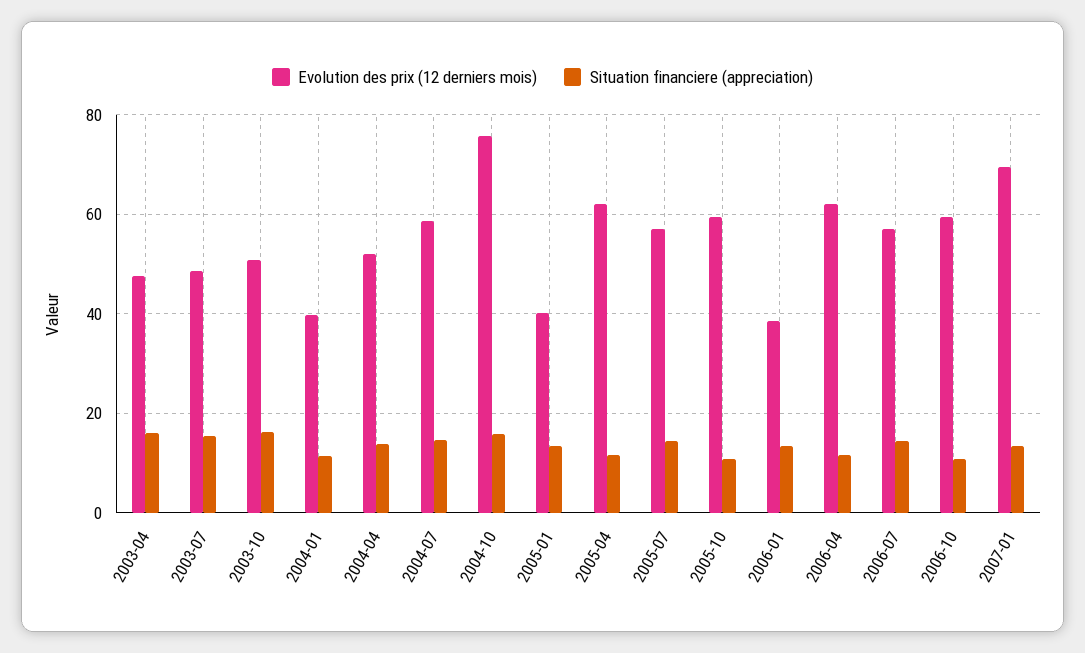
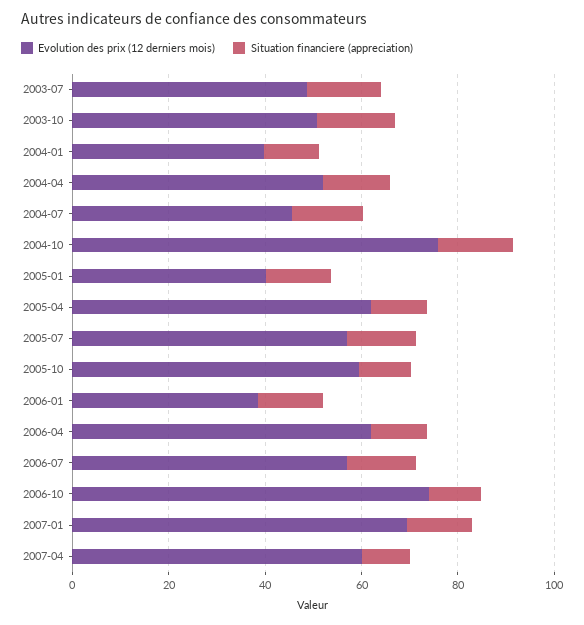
Evolution des prix (12 derniers mois), 2003-04: 48 -> none
Situation financiere (appreciation), 2003-04: 16 -> none
Evolution des prix (12 derniers mois), 2004-07: 58 -> 45
Evolution des prix (12 derniers mois), 2006-10: 60 -> 75
Evolution des prix (12 derniers mois), 2007-04: none -> 60
Situation financiere (appreciation), 2007-04: none -> 10

